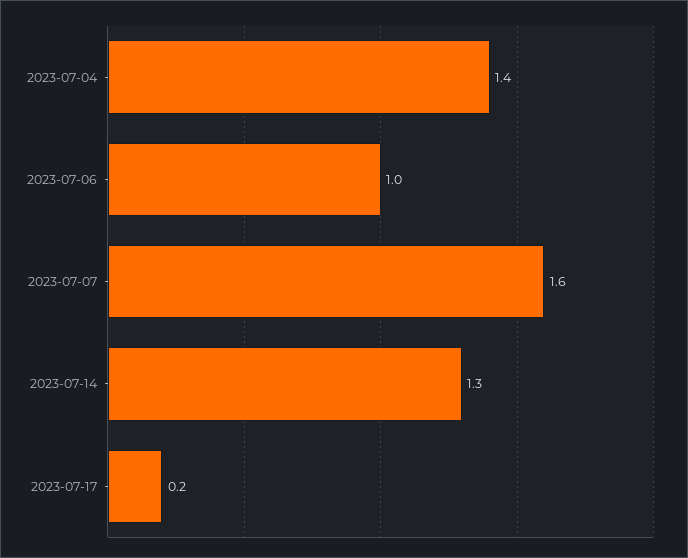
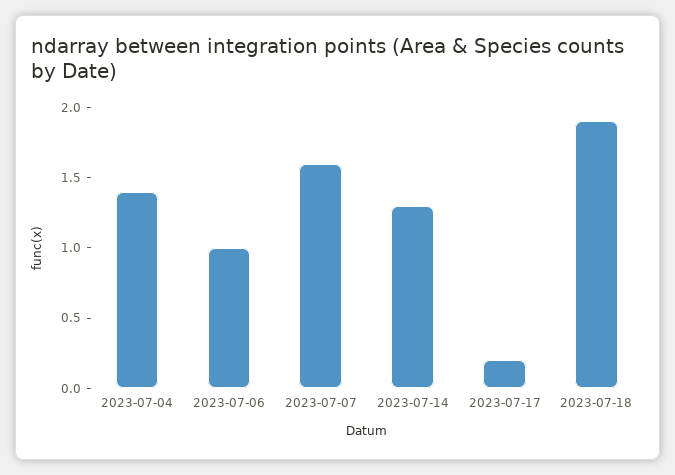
2023-07-18: none -> 1.9

